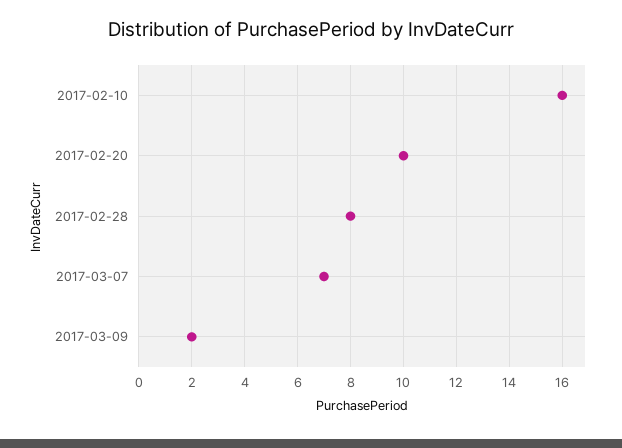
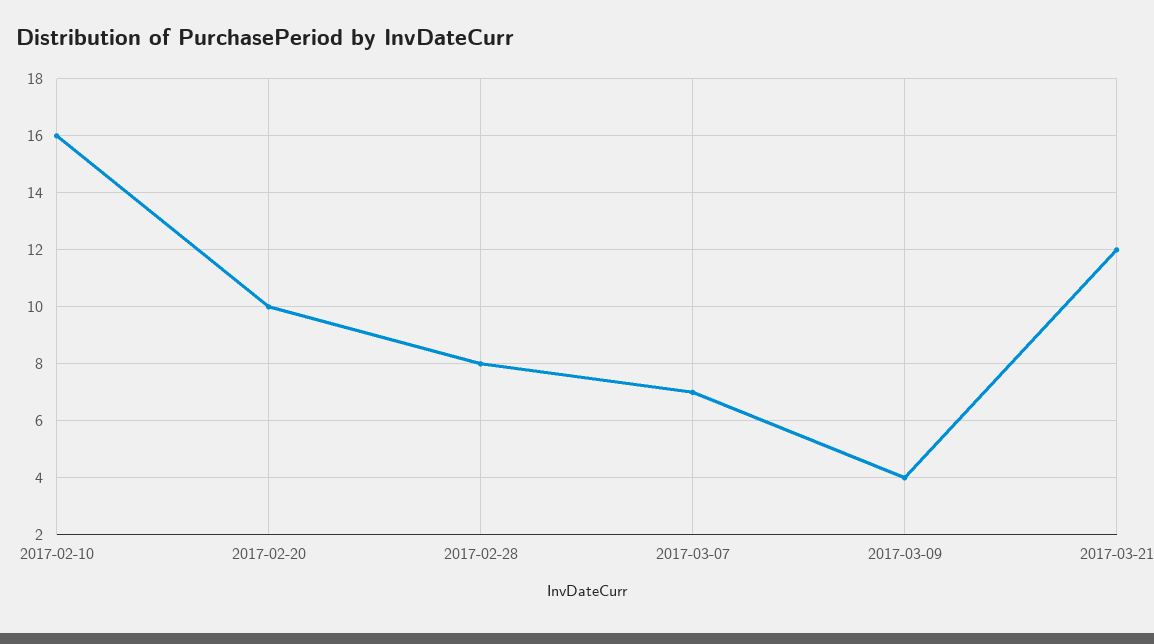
2017-03-09: 2 -> 4
2017-03-21: none -> 12

